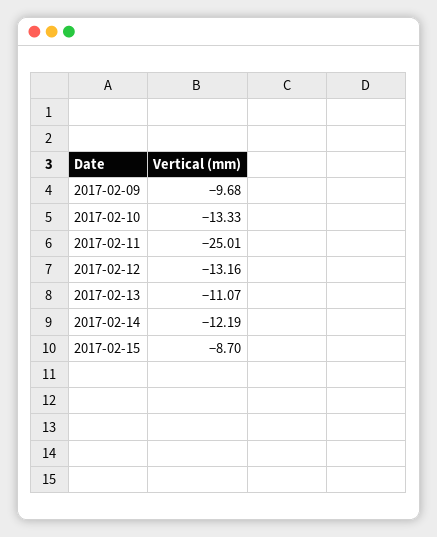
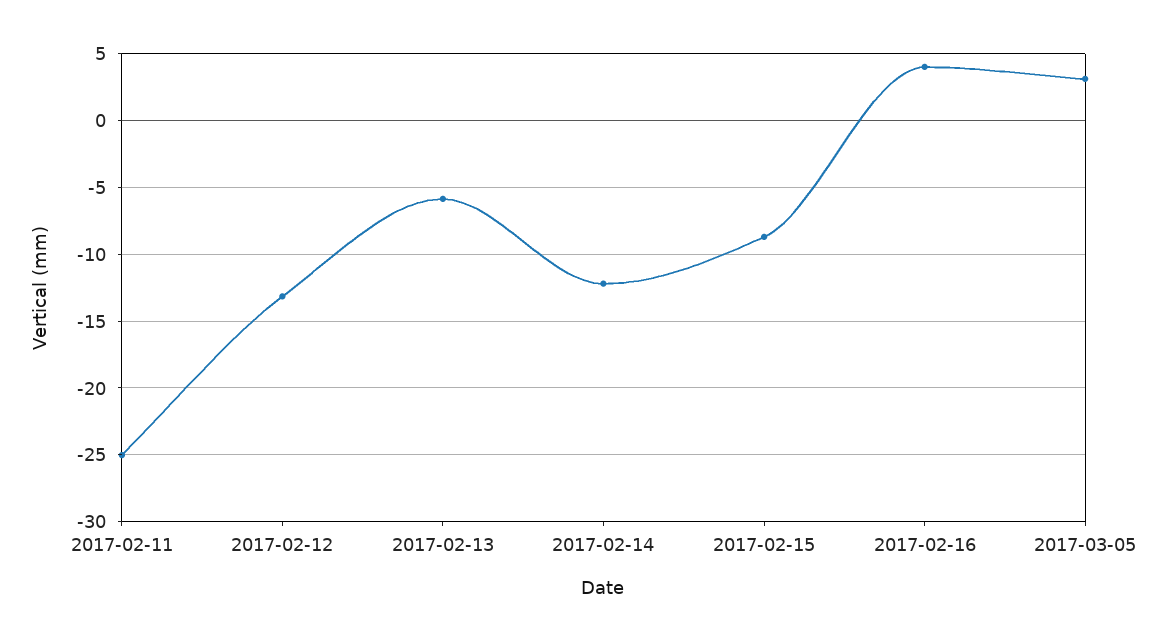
2017-02-09: -9.68 -> none
2017-02-10: -13.33 -> none
2017-02-13: -11.07 -> -6
2017-02-16: none -> 4
2017-03-05: none -> 3

